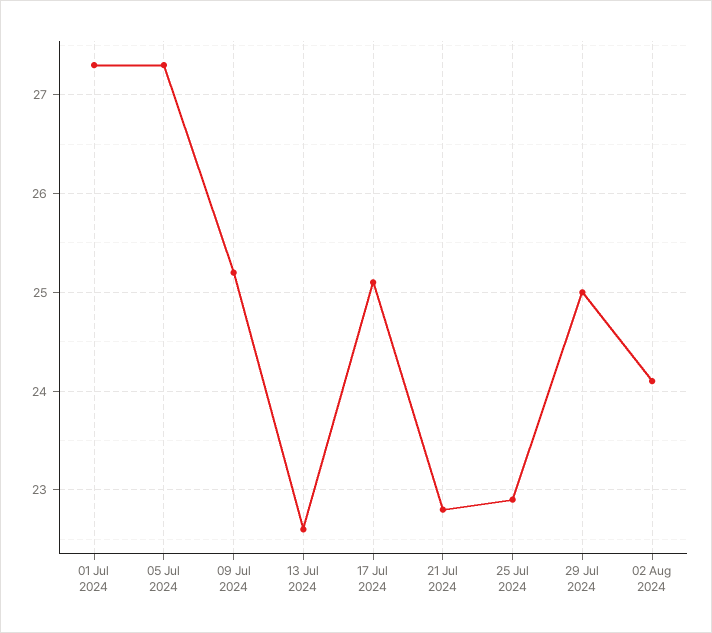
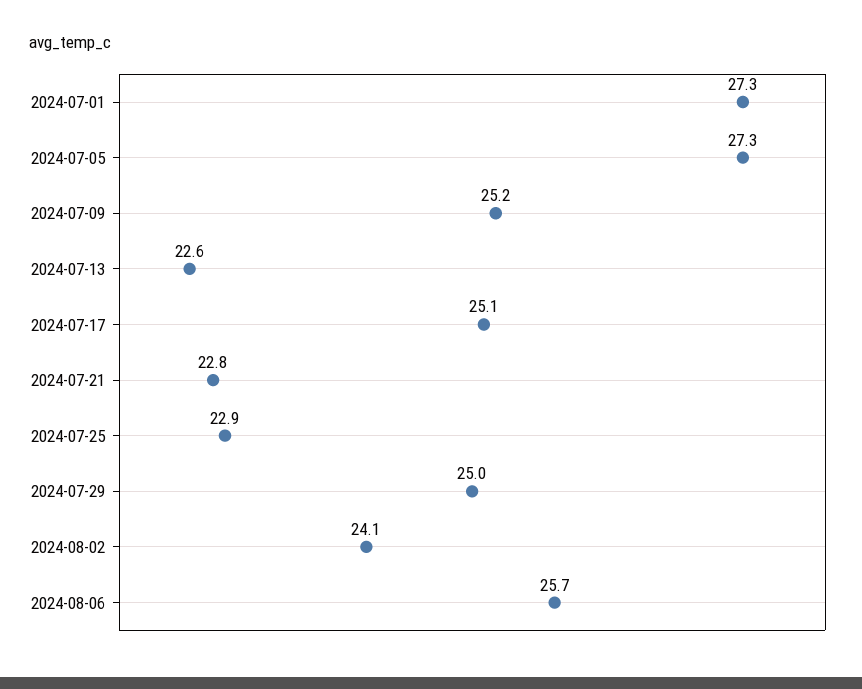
2024-08-06: none -> 25.7

